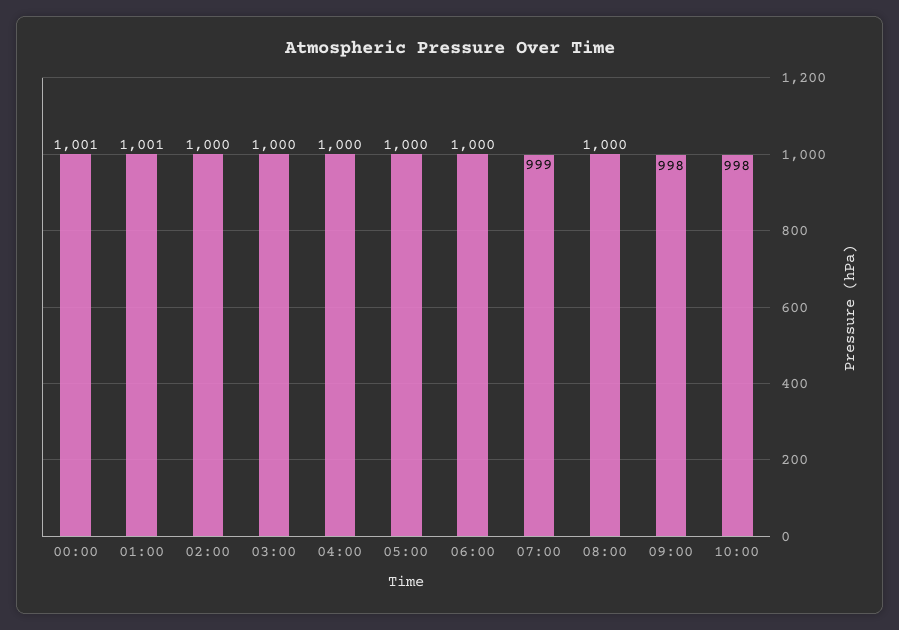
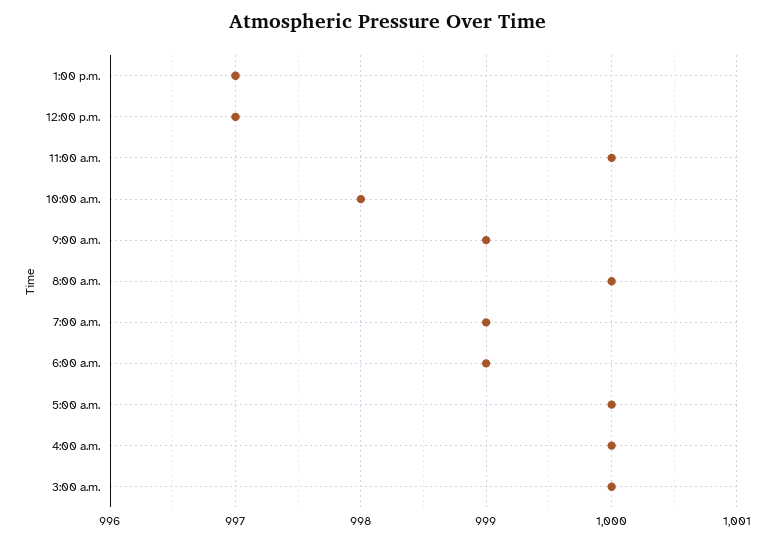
00:00: 1001 -> none
01:00: 1001 -> none
02:00: 1000 -> none
06:00: 1000 -> 999
09:00: 998 -> 999
1:00 p.m.: none -> 997
12:00 p.m.: none -> 997
11:00 a.m.: none -> 1000

